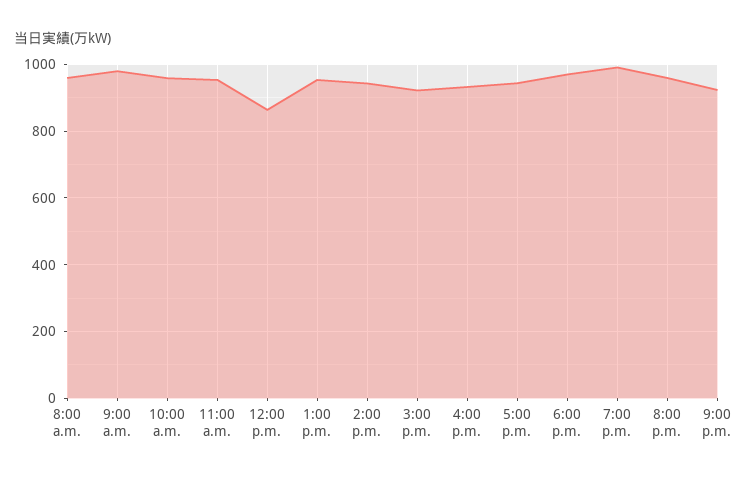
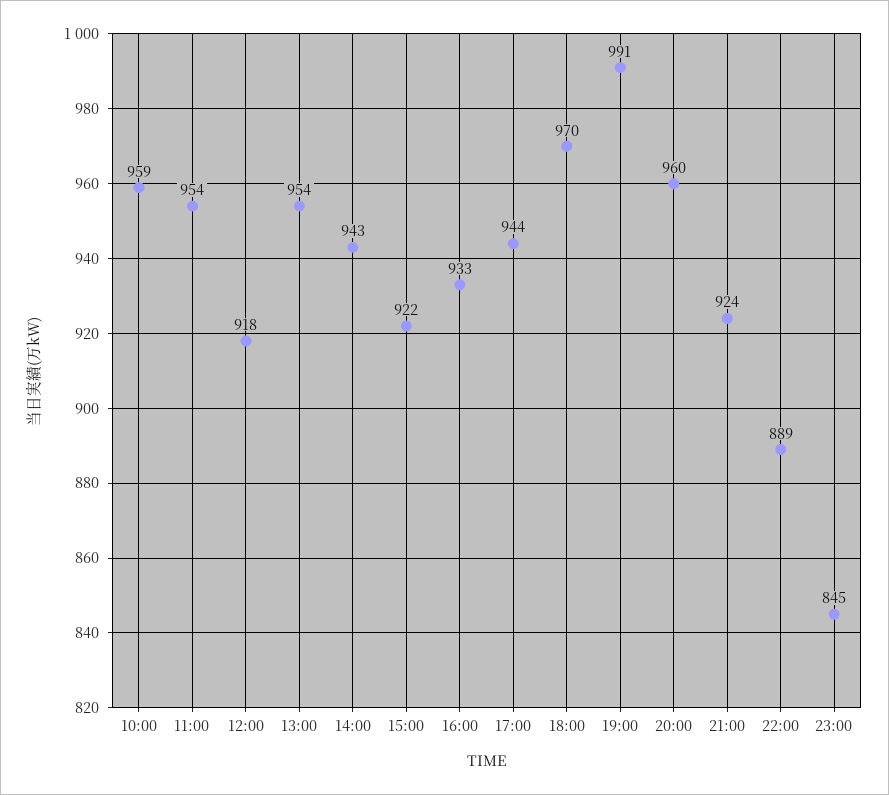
8:00 a.m.: 960 -> none
9:00 a.m.: 980 -> none
12:00 p.m.: 860 -> 918
22:00: none -> 889
23:00: none -> 845

